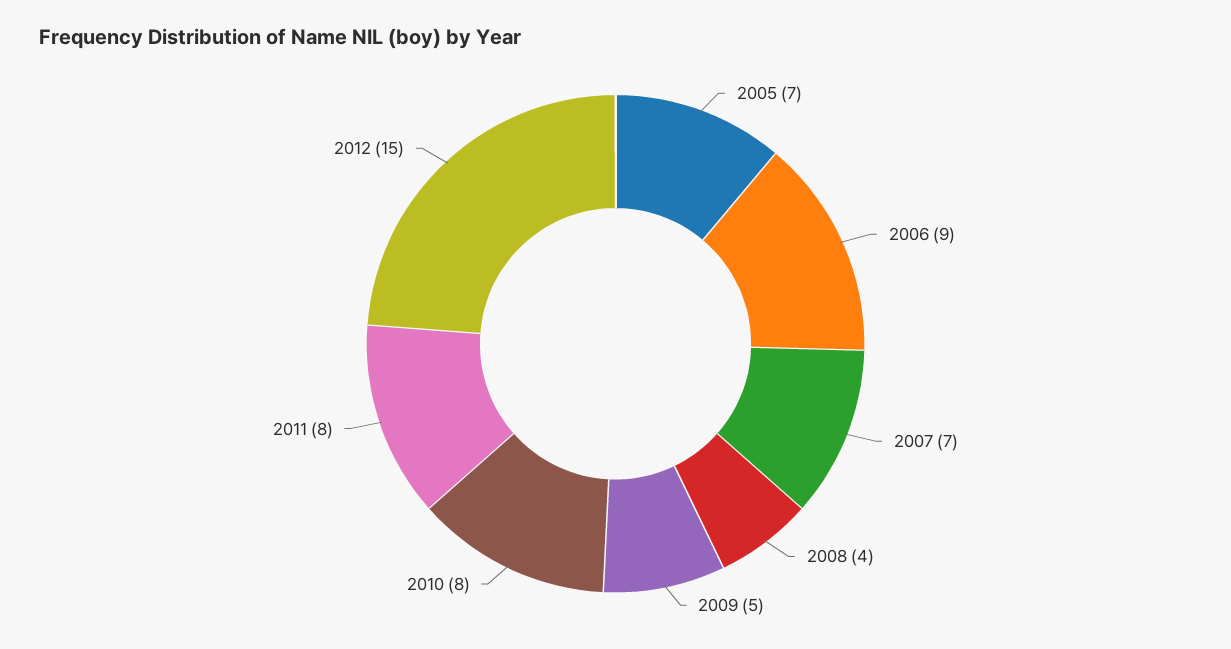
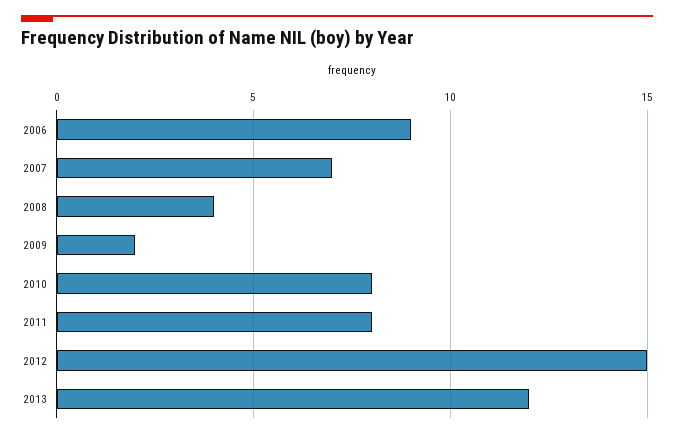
2005: 7 -> none
2009: 5 -> 2
2013: none -> 12

